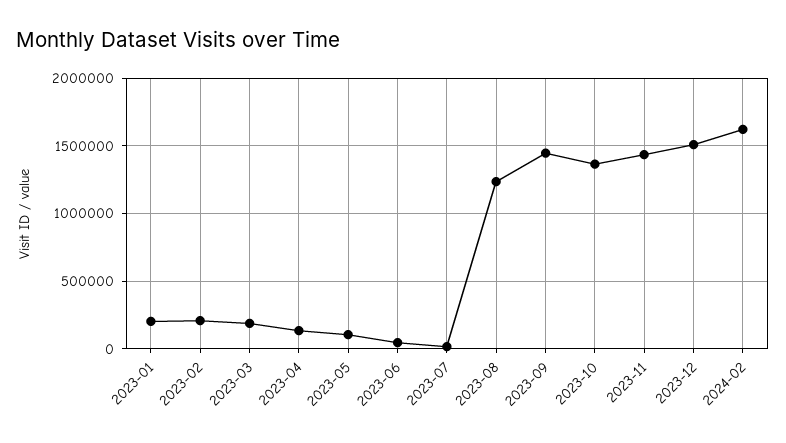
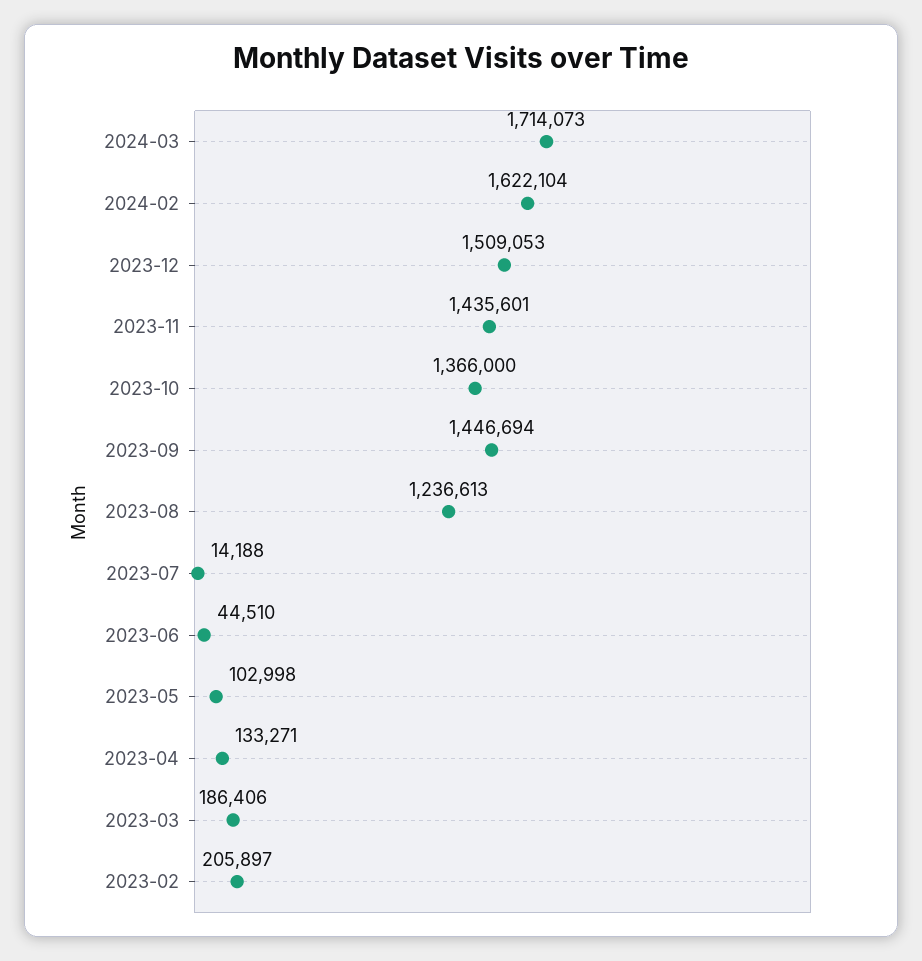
2023-01: 200000 -> none
2024-03: none -> 1714073

